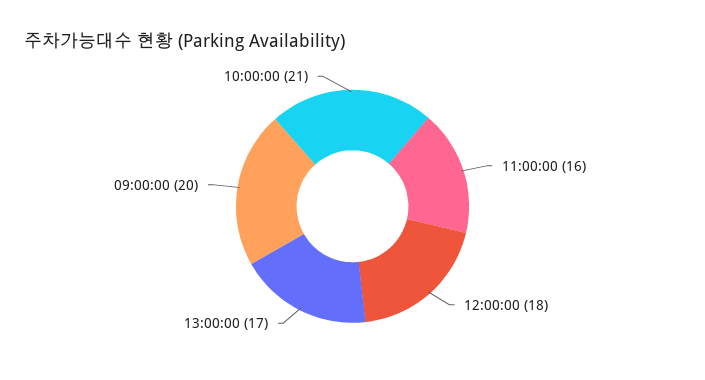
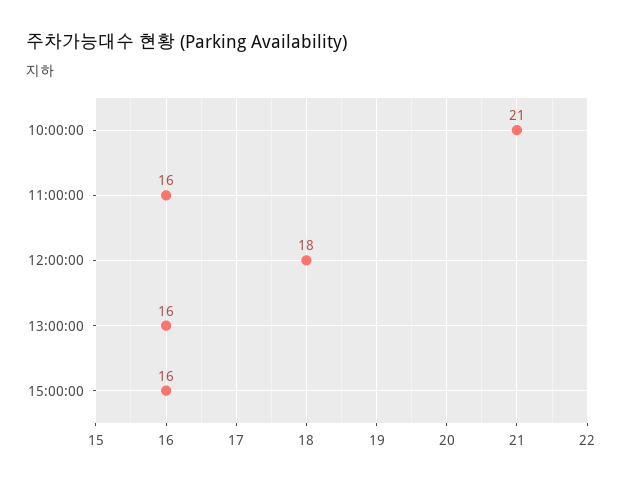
13:00:00: 17 -> 16
09:00:00: 20 -> none
15:00:00: none -> 16

